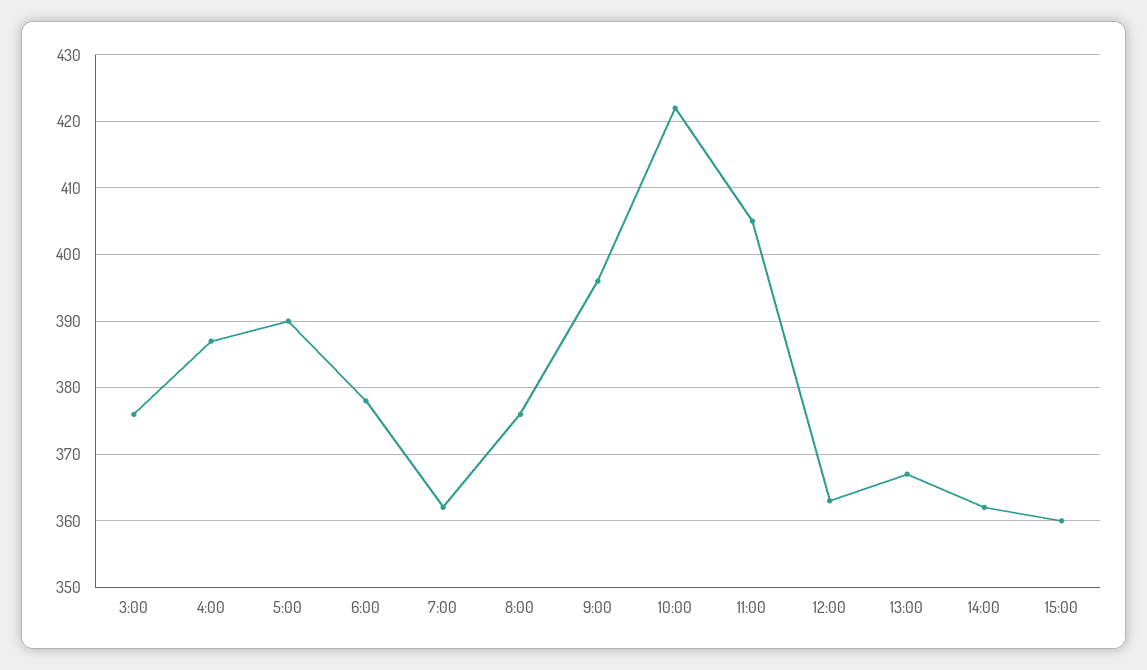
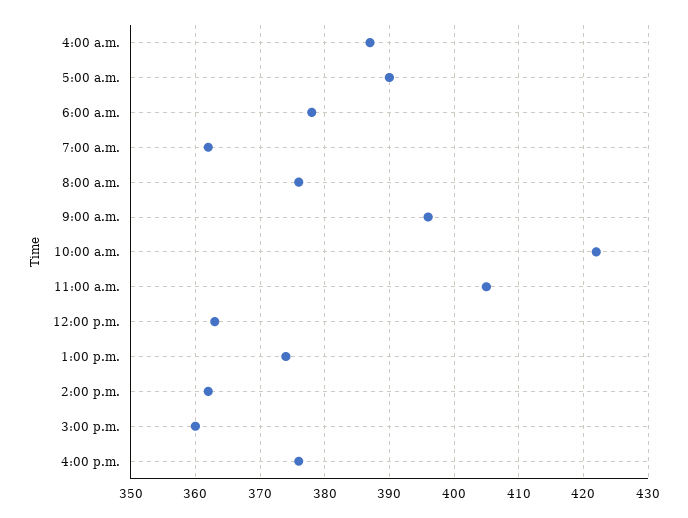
3:00: 376 -> none
13:00: 367 -> 374
4:00 p.m.: none -> 376

